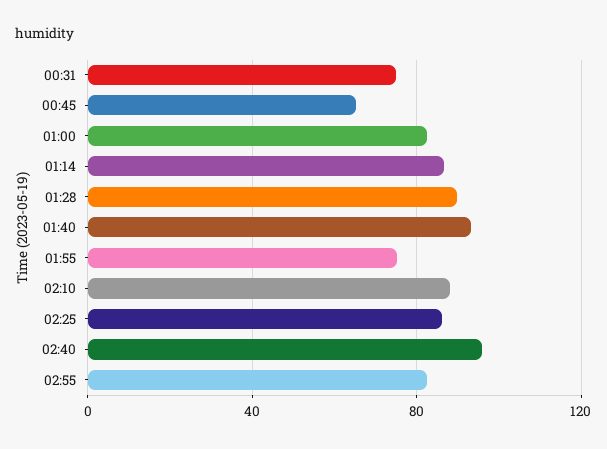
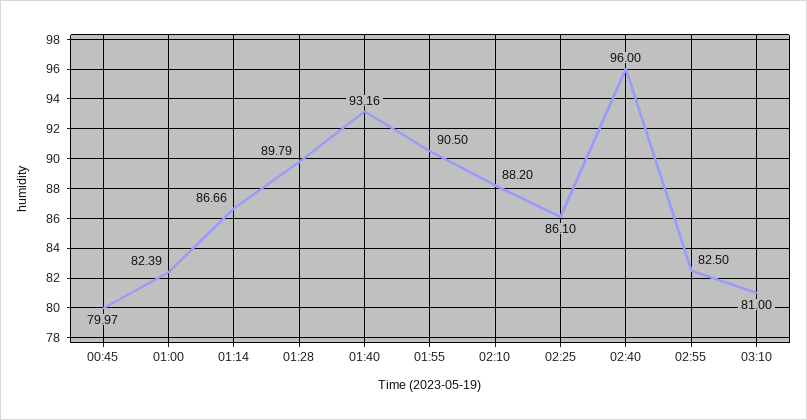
00:31: 75 -> none
00:45: 65 -> 79.97
01:55: 75 -> 90.5
03:10: none -> 81

